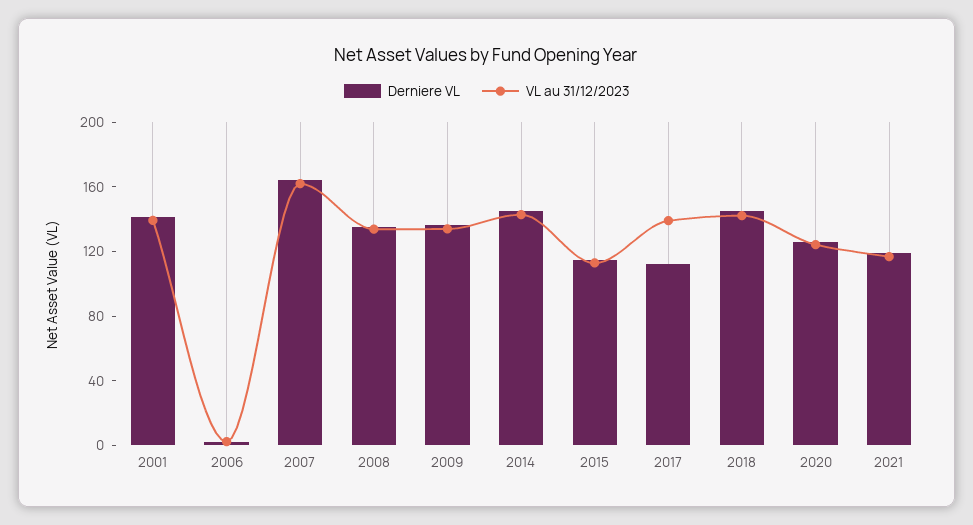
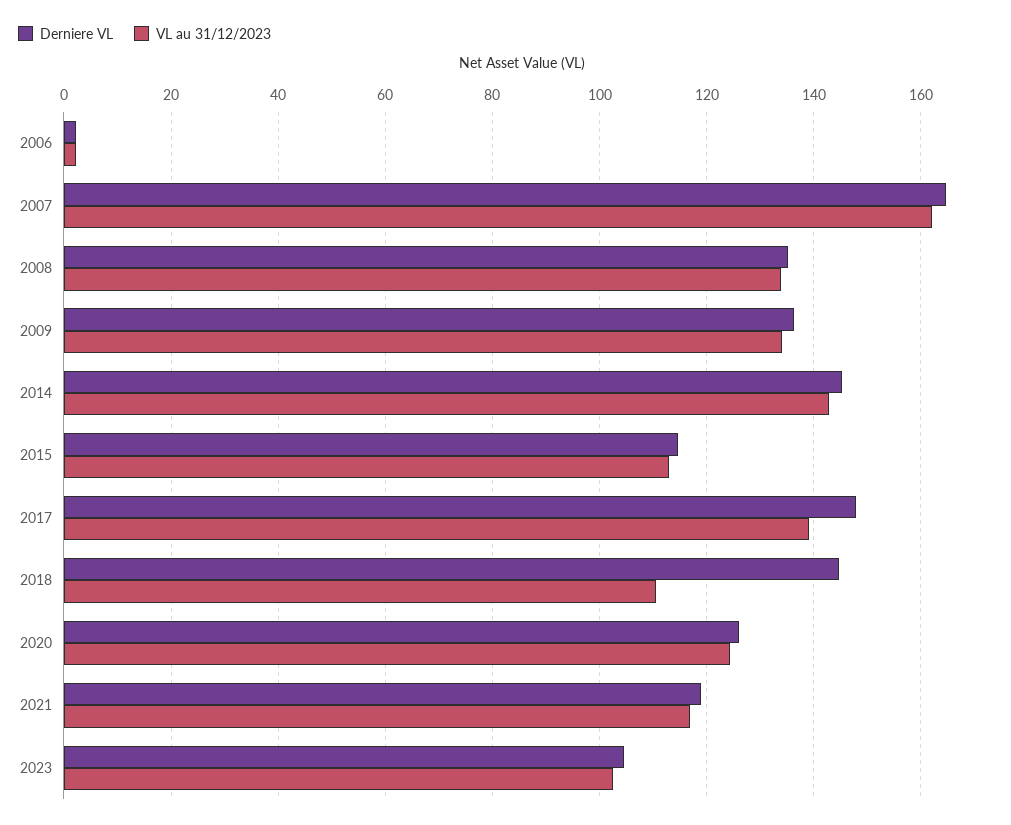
Derniere VL, 2001: 140 -> none
VL au 31/12/2023, 2001: 140 -> none
Derniere VL, 2017: 110 -> 148
VL au 31/12/2023, 2018: 140 -> 110
Derniere VL, 2023: none -> 104
VL au 31/12/2023, 2023: none -> 102

